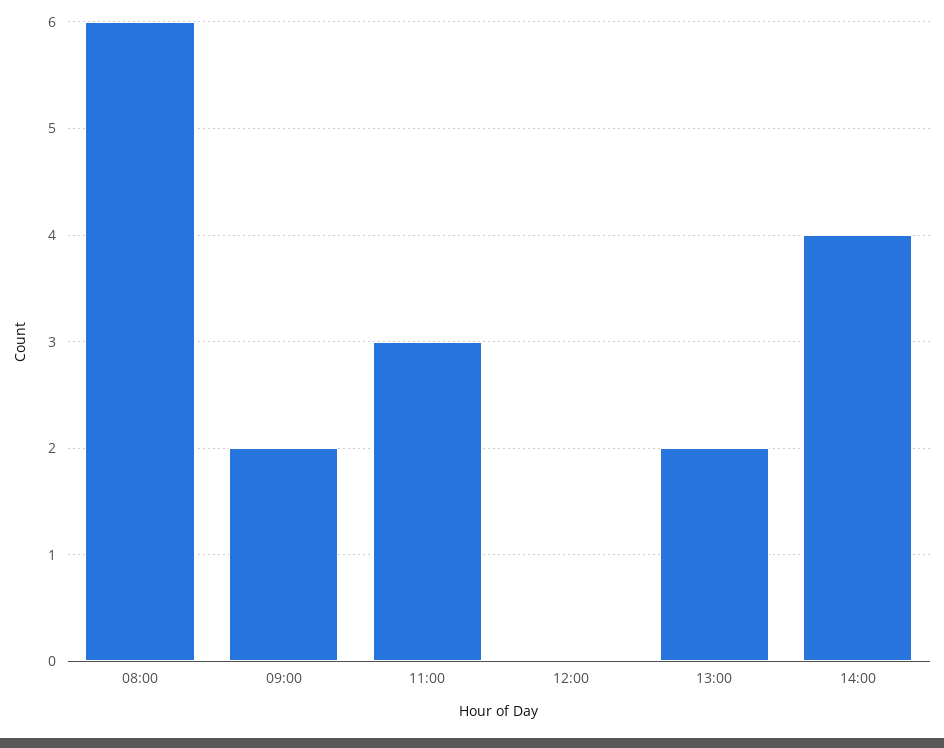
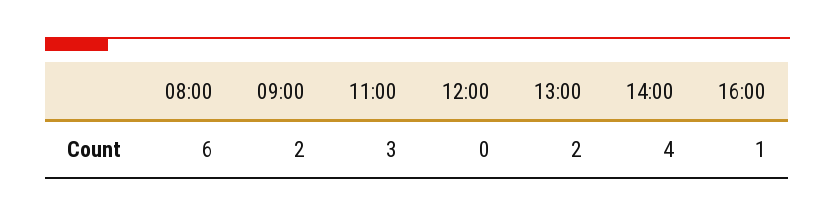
16:00: none -> 1

